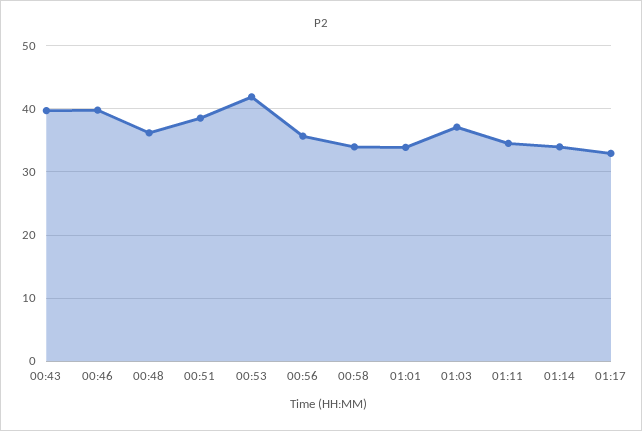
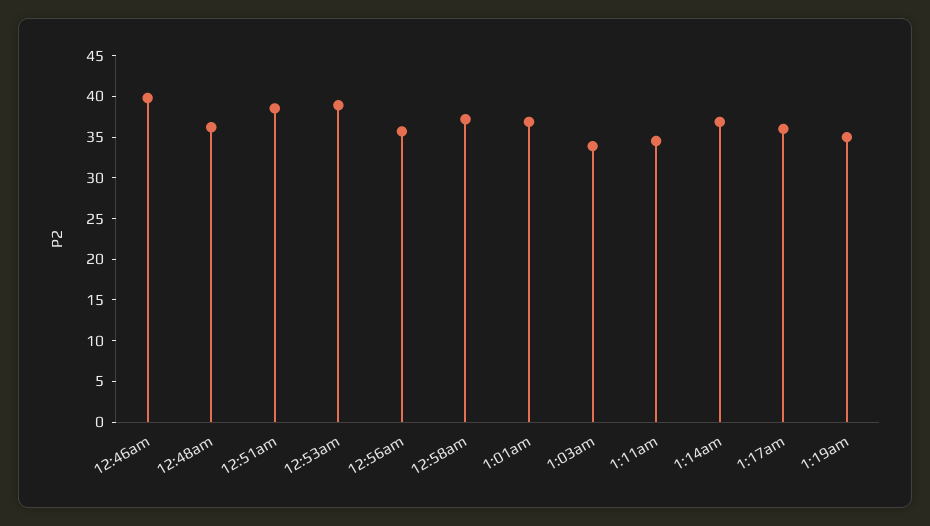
00:43: 40 -> none
00:53: 42 -> 39
00:58: 34 -> 37
01:01: 34 -> 37
01:03: 37 -> 34
01:14: 34 -> 37
01:17: 33 -> 36
1:19am: none -> 35

